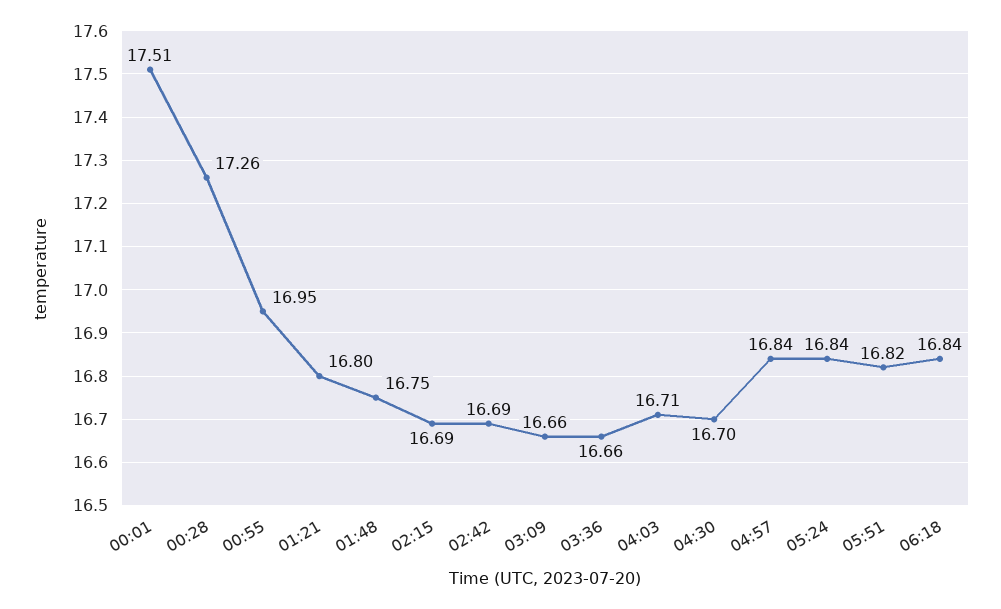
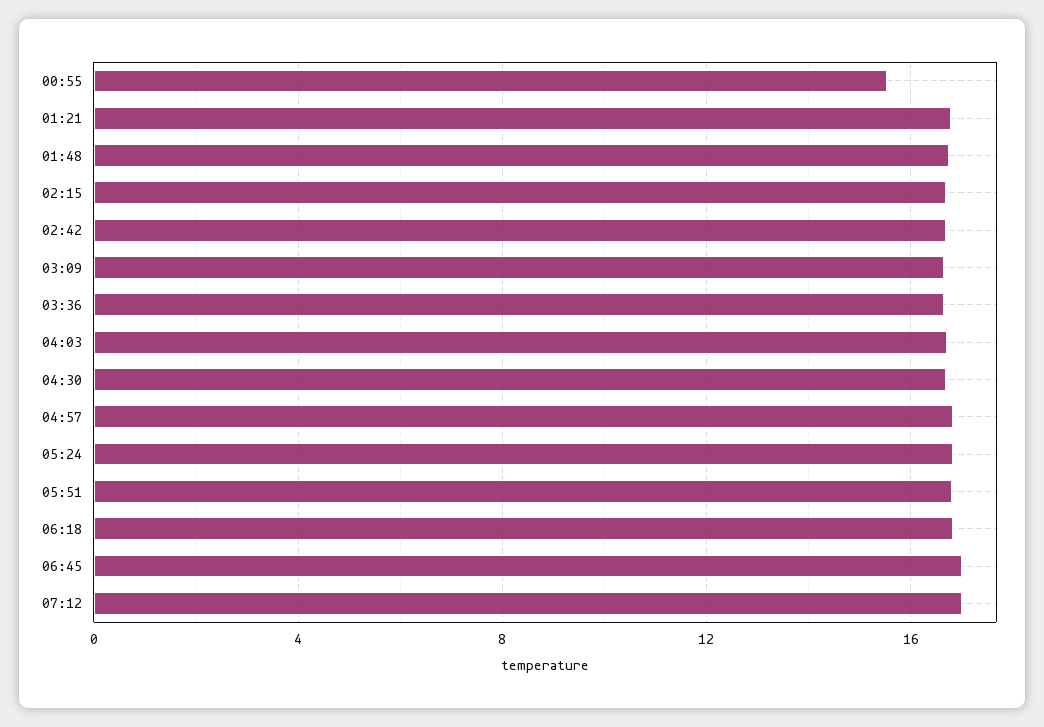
00:01: 17.51 -> none
00:28: 17.26 -> none
00:55: 16.95 -> 15.5
06:45: none -> 17
07:12: none -> 17

